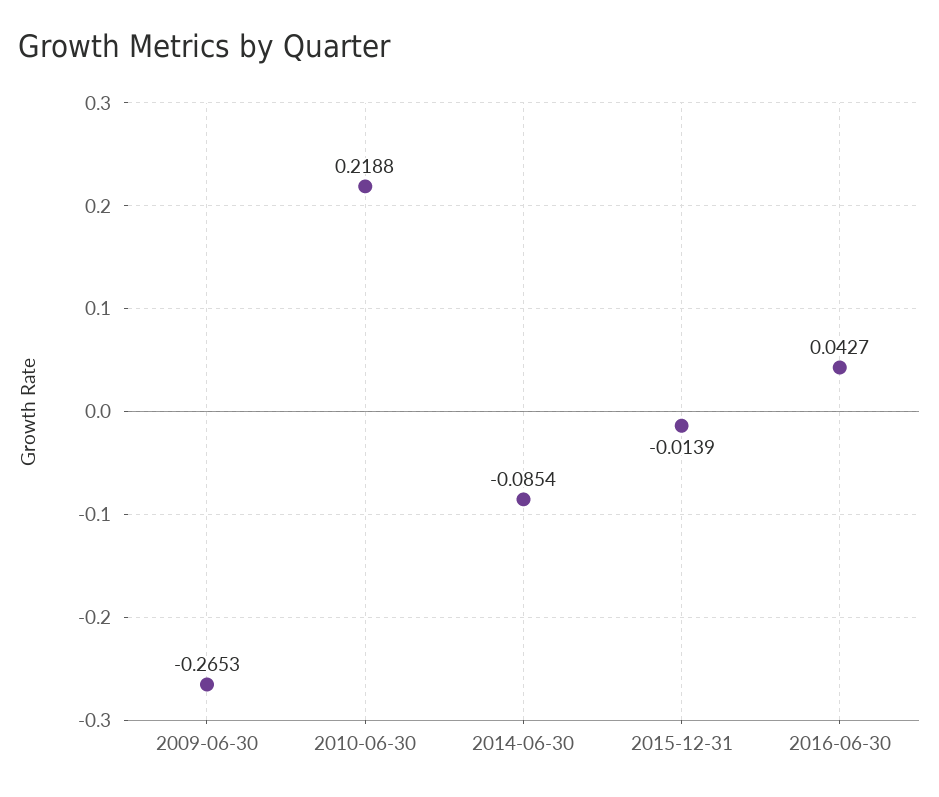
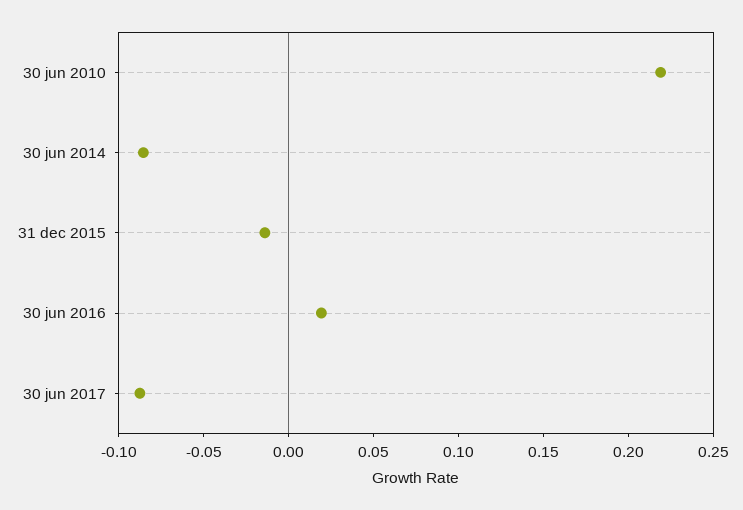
2009-06-30: -0.2653 -> none
2016-06-30: 0.0427 -> 0.02
30 jun 2017: none -> -0.09

